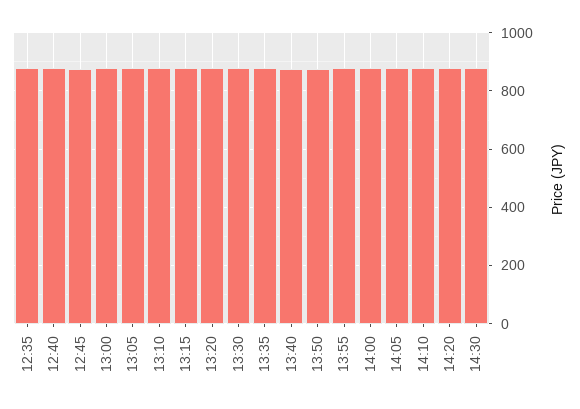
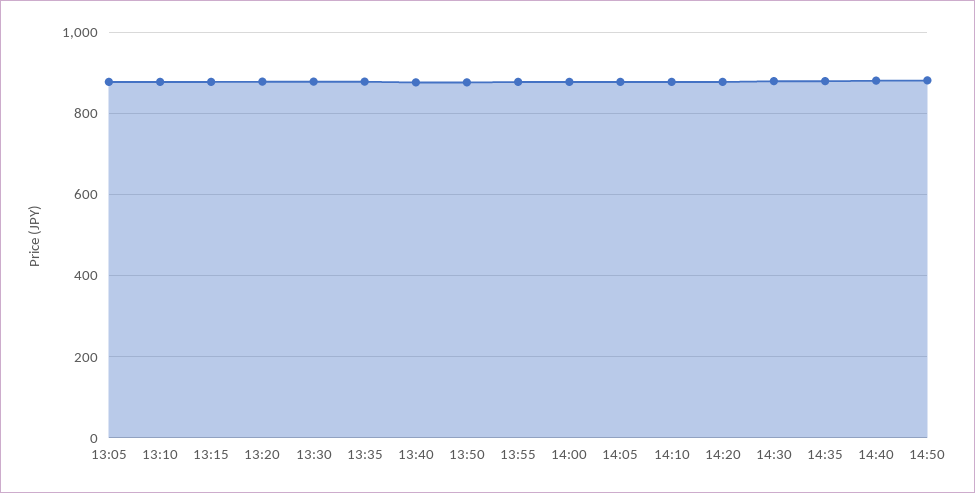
12:35: 875 -> none
12:40: 875 -> none
12:45: 875 -> none
13:00: 875 -> none
14:35: none -> 880
14:40: none -> 880
14:50: none -> 880

